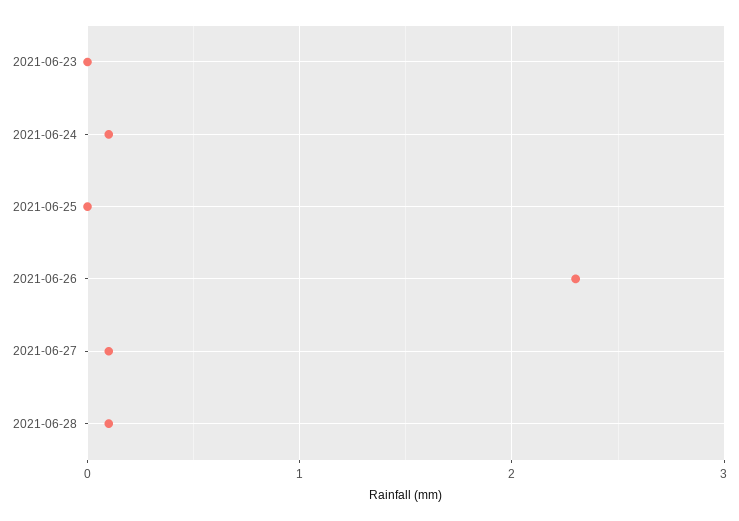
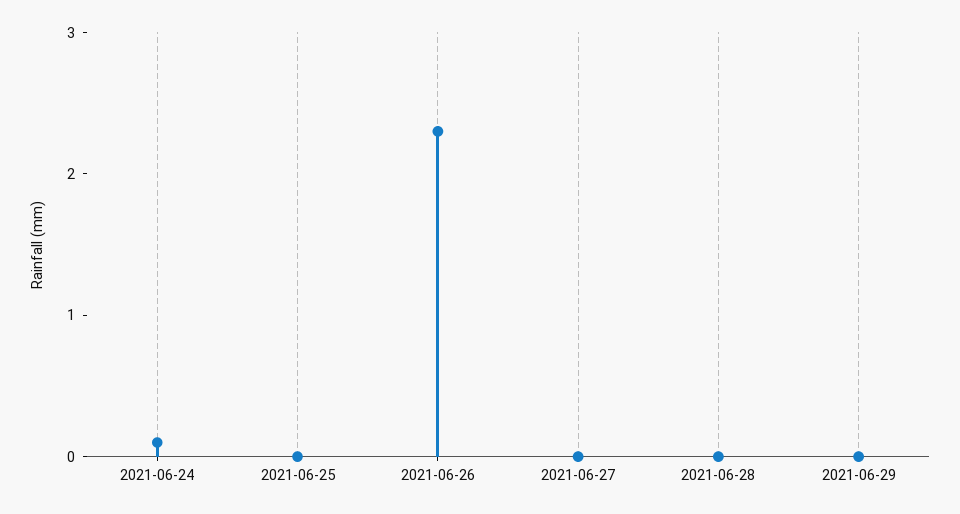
2021-06-23: 0 -> none
2021-06-27: 0.1 -> 0
2021-06-28: 0.1 -> 0
2021-06-29: none -> 0

